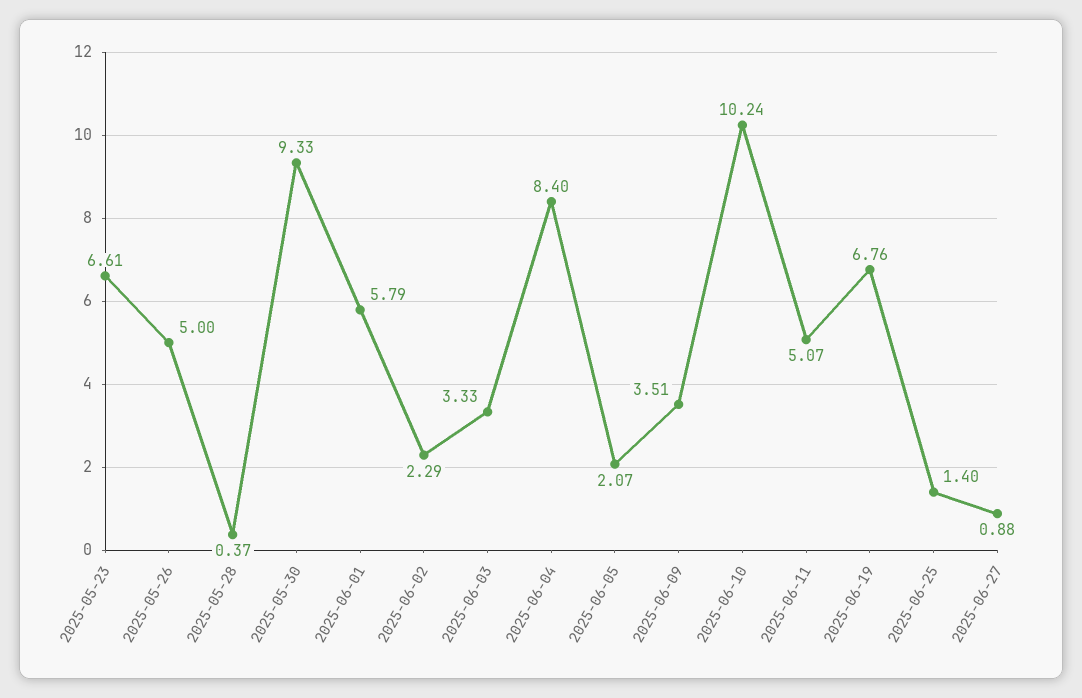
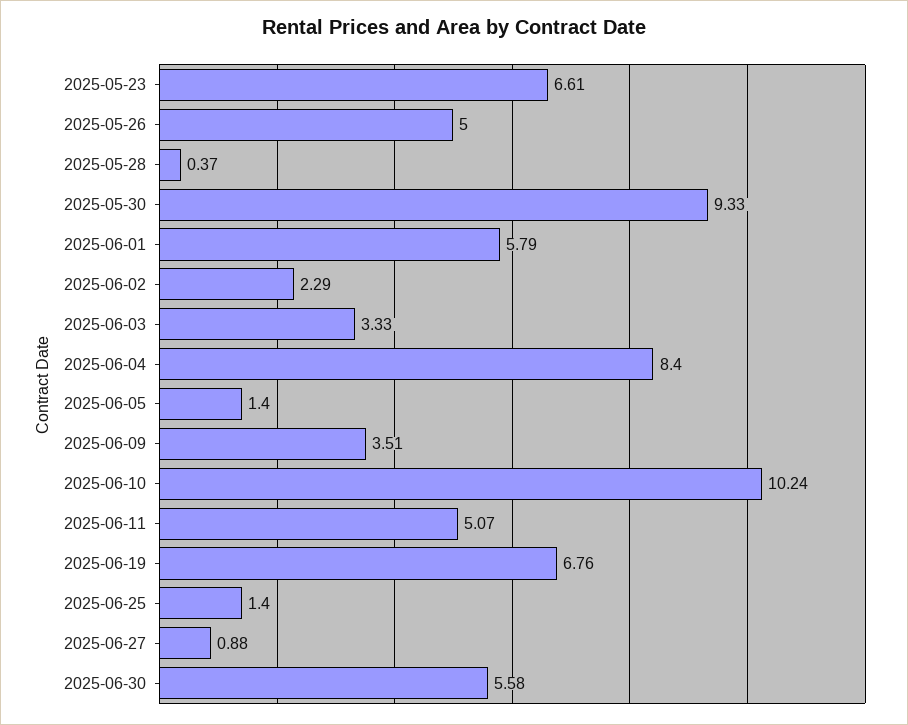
2025-06-05: 2.07 -> 1.4
2025-06-30: none -> 5.58

